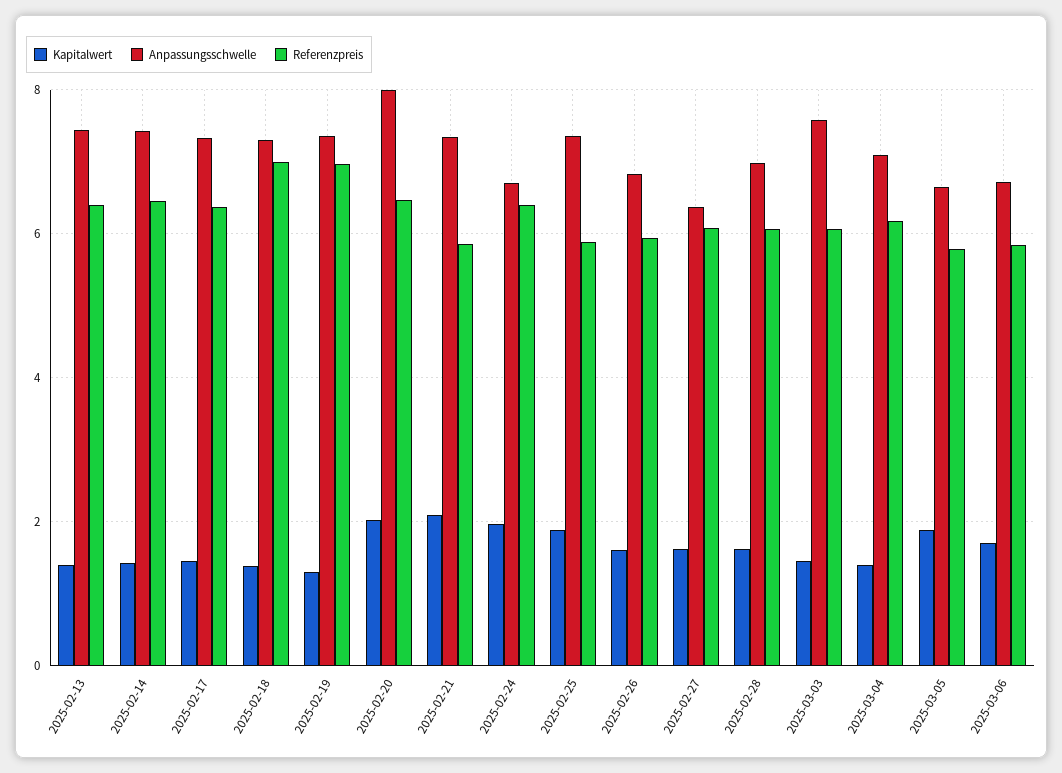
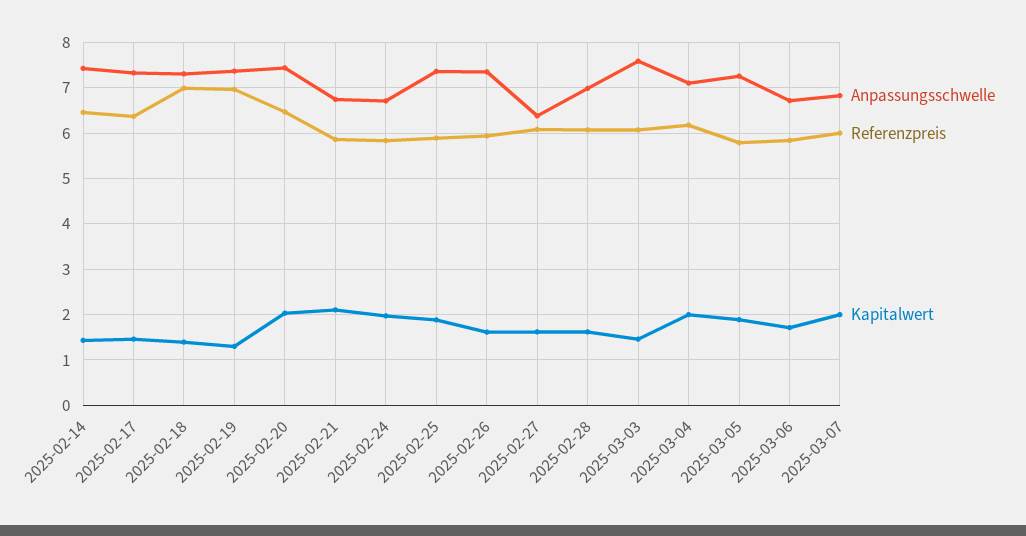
Kapitalwert, 2025-02-13: 1.4 -> none
Anpassungsschwelle, 2025-02-13: 7.4 -> none
Referenzpreis, 2025-02-13: 6.4 -> none
Anpassungsschwelle, 2025-02-20: 8 -> 7.4
Anpassungsschwelle, 2025-02-21: 7.4 -> 6.8
Referenzpreis, 2025-02-24: 6.4 -> 5.8
Anpassungsschwelle, 2025-02-26: 6.8 -> 7.4
Kapitalwert, 2025-03-04: 1.4 -> 2
Anpassungsschwelle, 2025-03-05: 6.6 -> 7.2
Anpassungsschwelle, 2025-03-07: none -> 6.8
Referenzpreis, 2025-03-07: none -> 6
Kapitalwert, 2025-03-07: none -> 2

